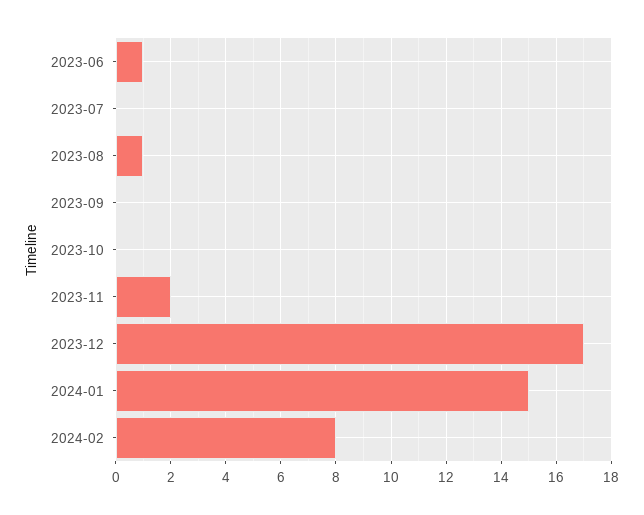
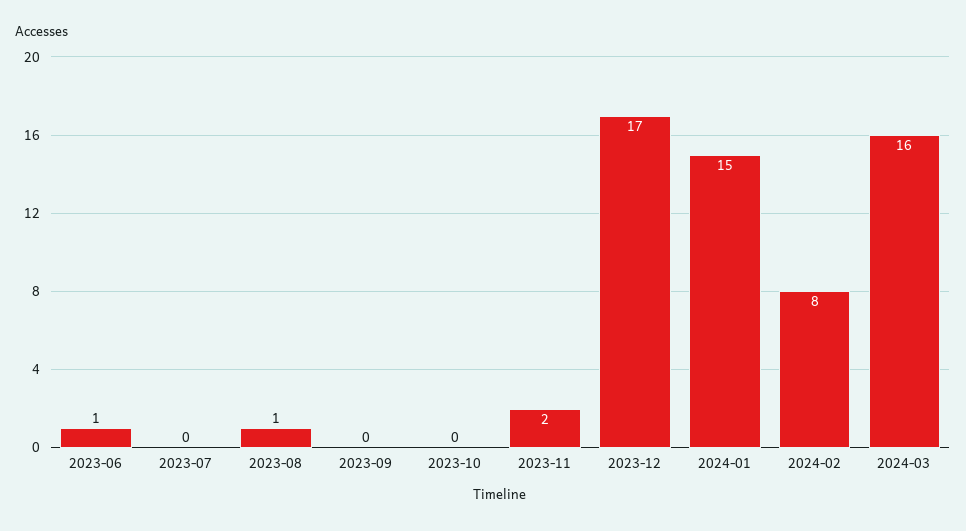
2024-03: none -> 16

